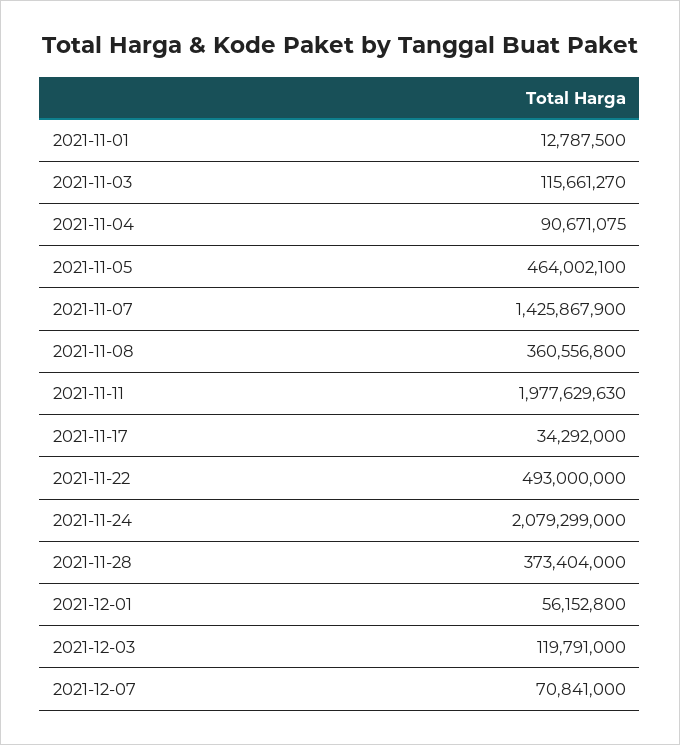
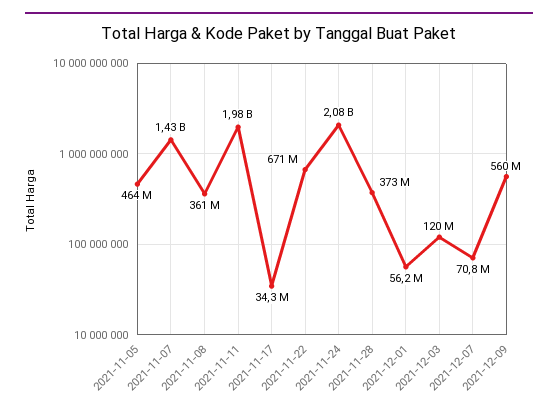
2021-11-01: 12787500 -> none
2021-11-03: 115661270 -> none
2021-11-04: 90671075 -> none
2021-11-22: 493000000 -> 671000000
2021-12-09: none -> 560000000

